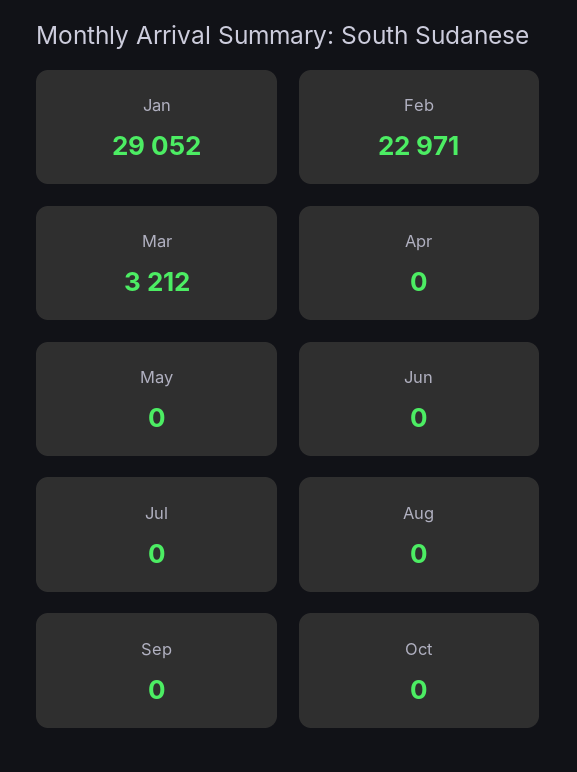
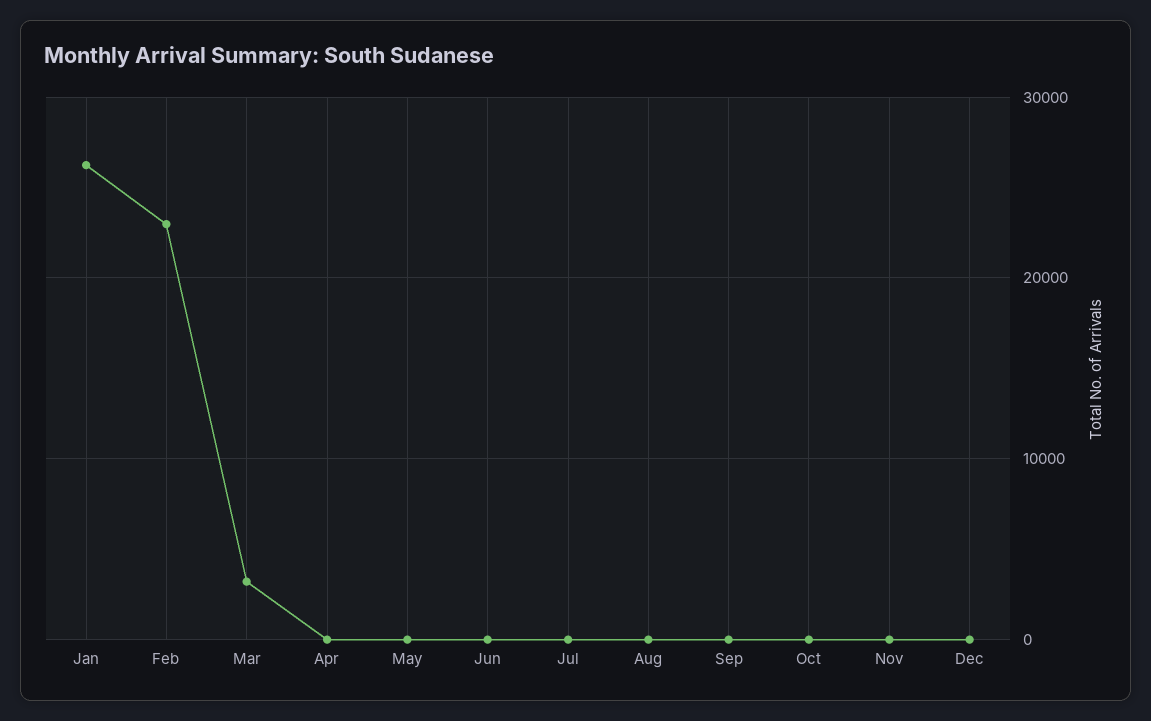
Jan: 29052 -> 26000
Nov: none -> 0
Dec: none -> 0

